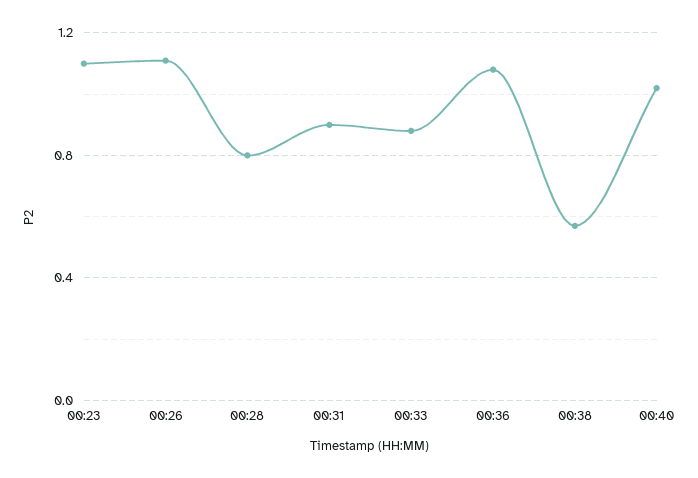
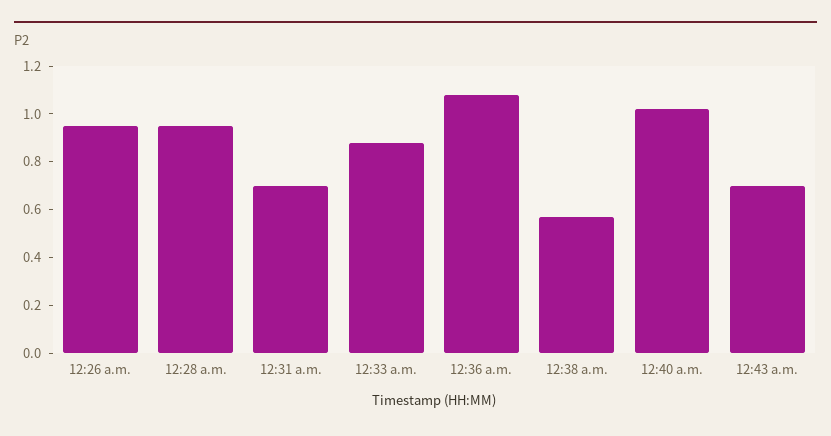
00:23: 1.1 -> none
00:26: 1.1 -> 0.95
00:28: 0.8 -> 0.95
00:31: 0.9 -> 0.7
12:43 a.m.: none -> 0.7

